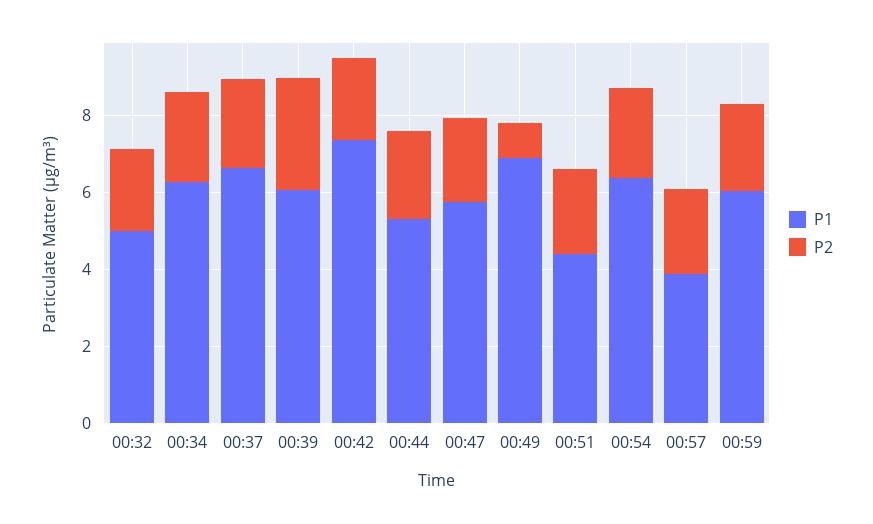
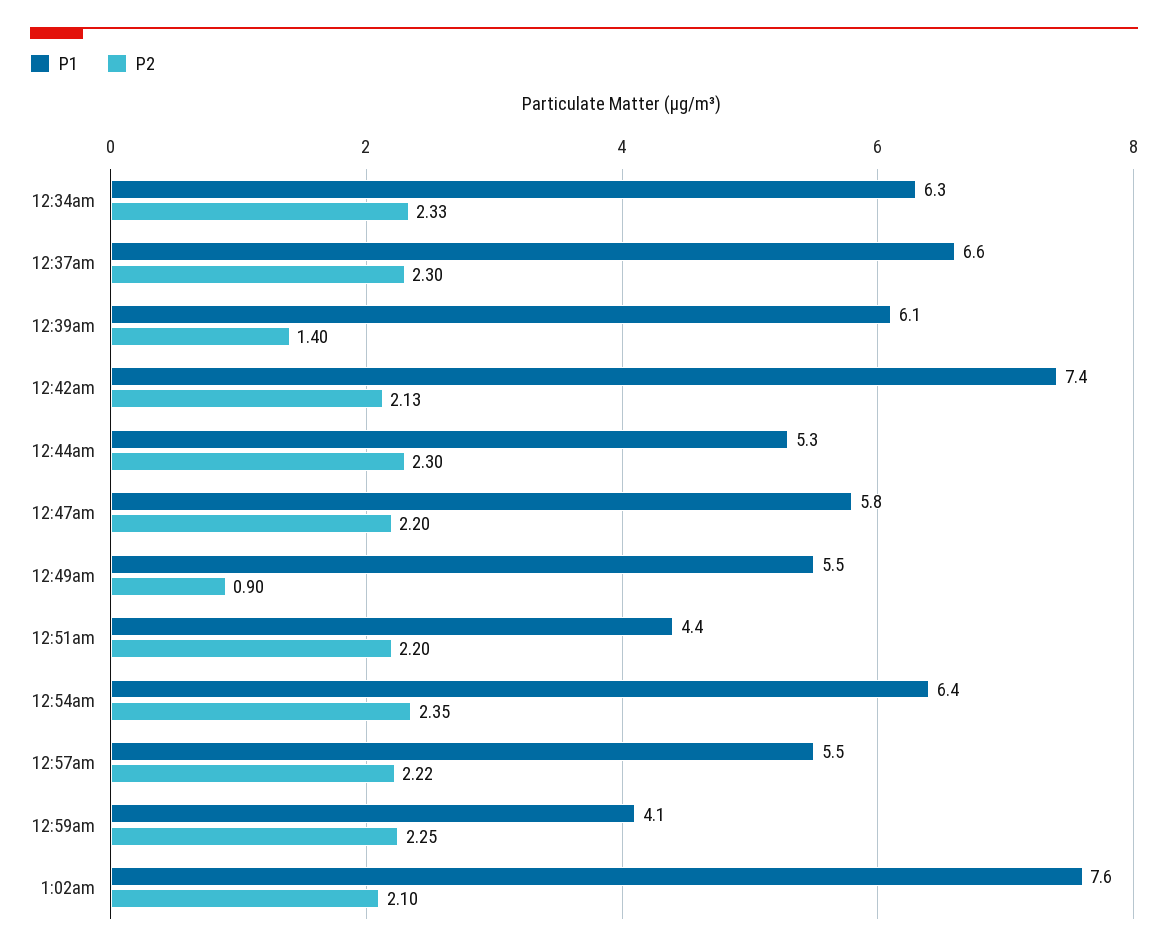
P1, 00:32: 5 -> none
P2, 00:32: 2 -> none
P2, 00:39: 3 -> 1.4
P1, 00:49: 7 -> 5.5
P1, 00:57: 4 -> 5.5
P1, 00:59: 6 -> 4.1
P1, 1:02am: none -> 7.6
P2, 1:02am: none -> 2.1

